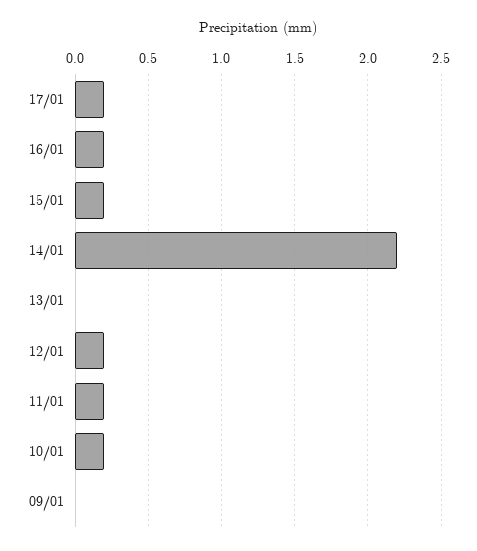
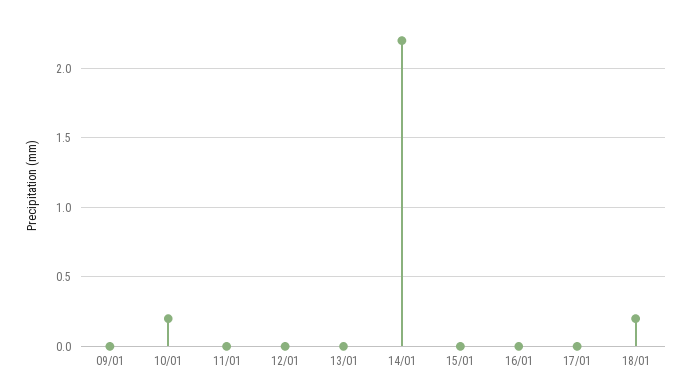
17/01: 0.2 -> 0
16/01: 0.2 -> 0
15/01: 0.2 -> 0
12/01: 0.2 -> 0
11/01: 0.2 -> 0
18/01: none -> 0.2

